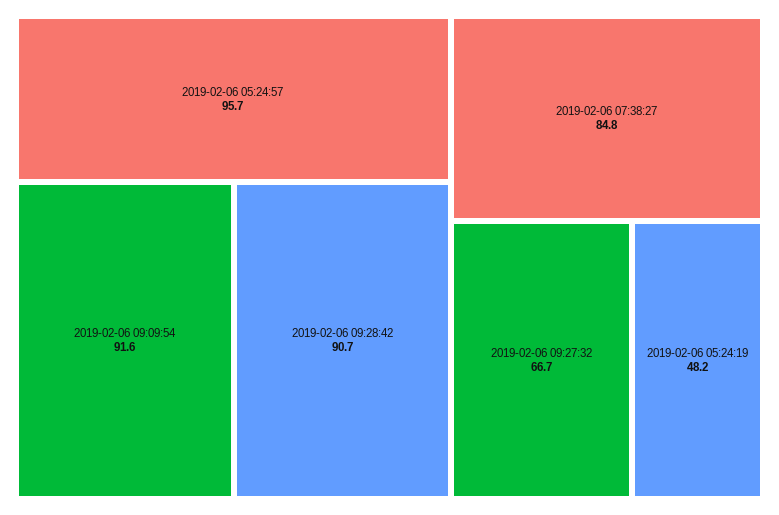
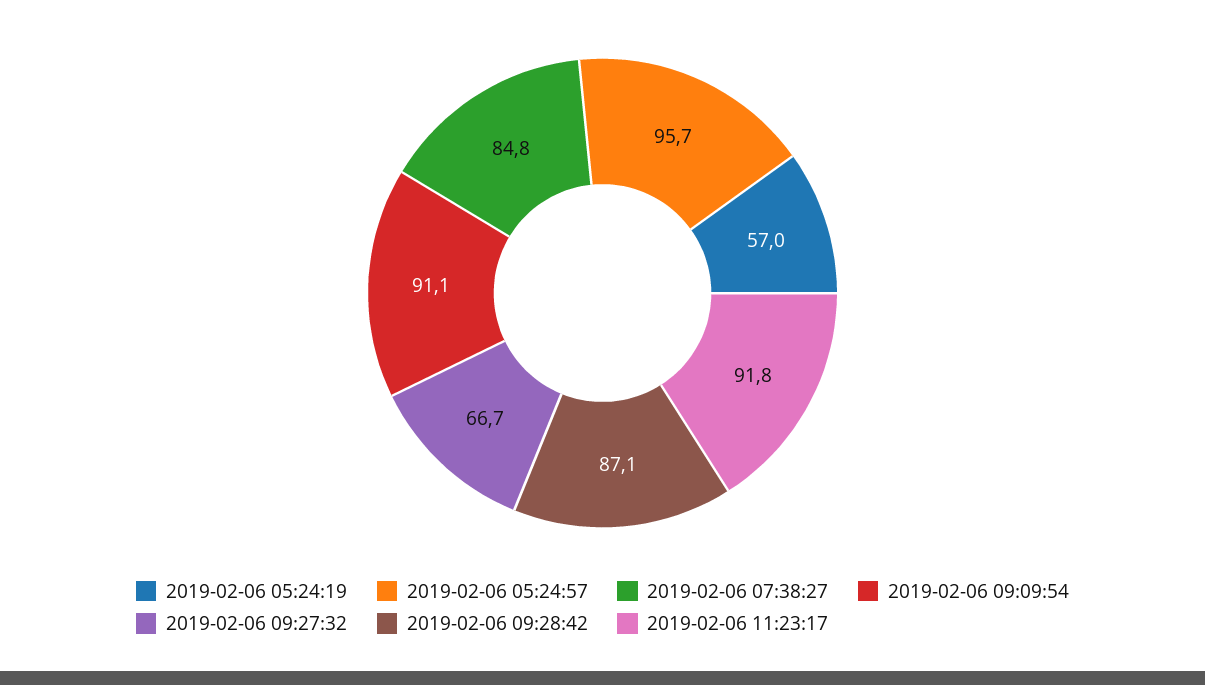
2019-02-06 09:09:54: 91.6 -> 91.1
2019-02-06 09:28:42: 90.7 -> 87.1
2019-02-06 05:24:19: 48.2 -> 57
2019-02-06 11:23:17: none -> 91.8

